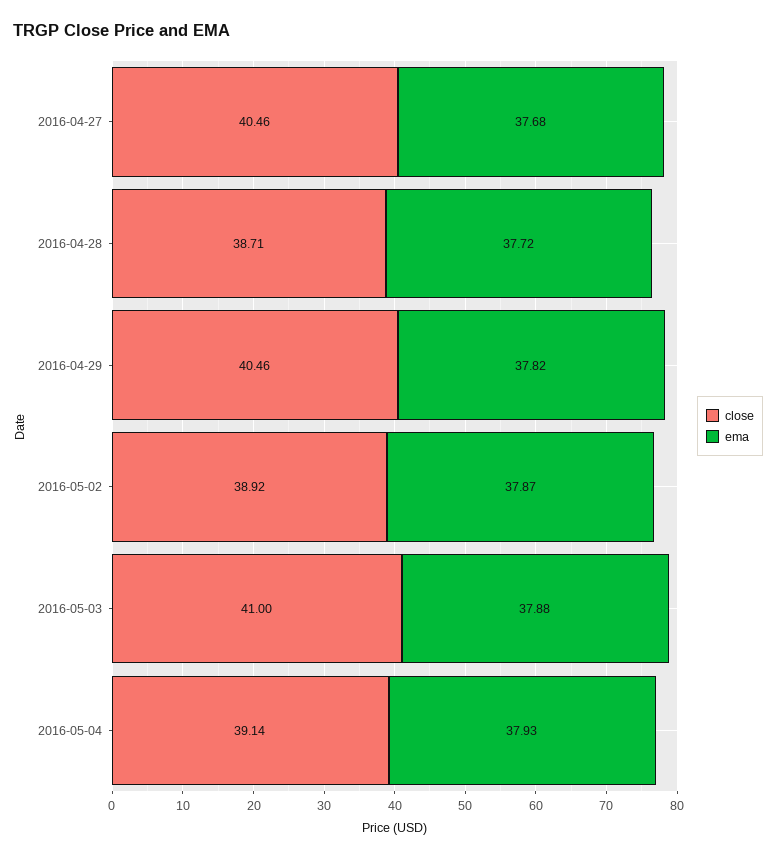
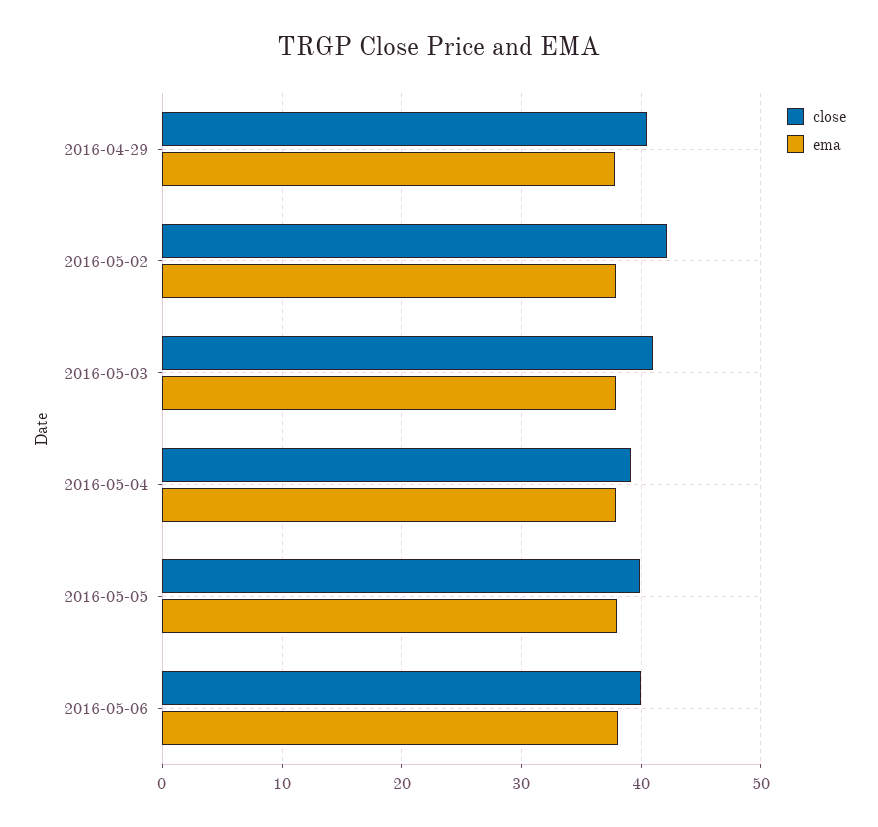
close, 2016-04-27: 40.46 -> none
ema, 2016-04-27: 37.68 -> none
close, 2016-04-28: 38.71 -> none
ema, 2016-04-28: 37.72 -> none
close, 2016-05-02: 38.92 -> 42
close, 2016-05-05: none -> 40
ema, 2016-05-05: none -> 38
close, 2016-05-06: none -> 40
ema, 2016-05-06: none -> 38

